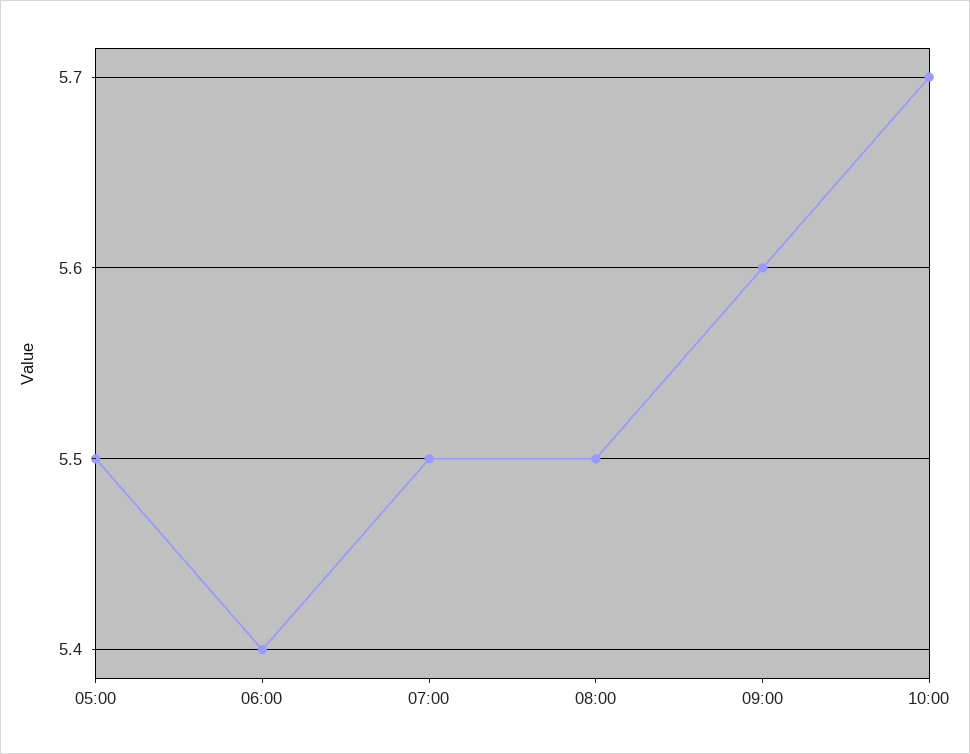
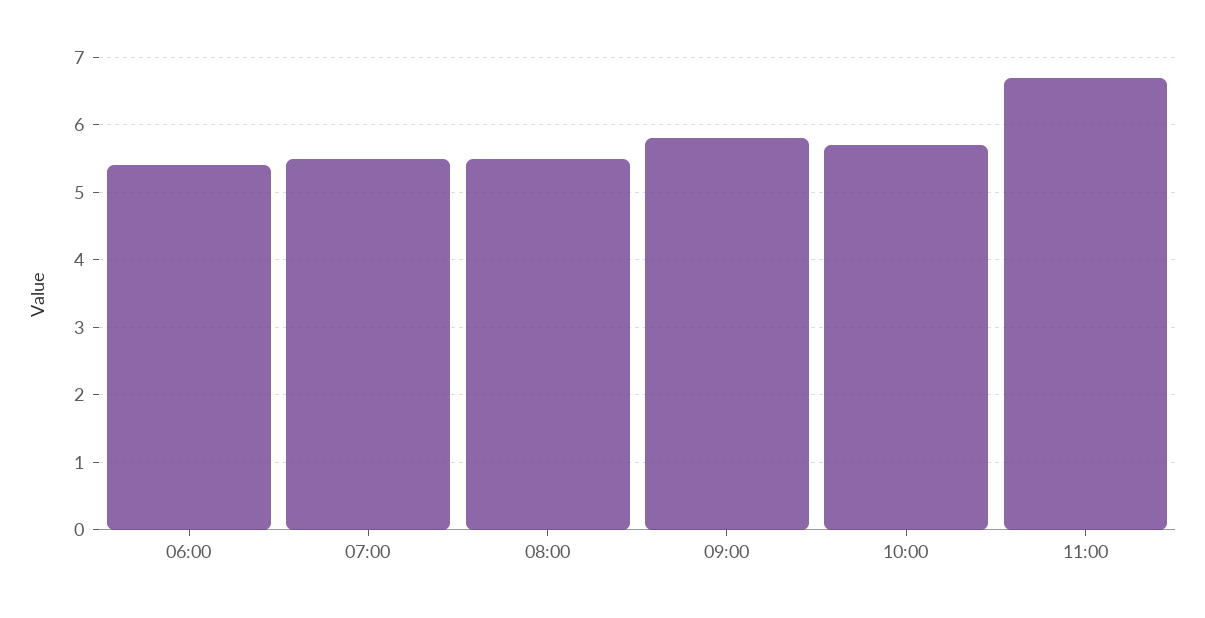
05:00: 5.5 -> none
09:00: 5.6 -> 5.8
11:00: none -> 6.7

